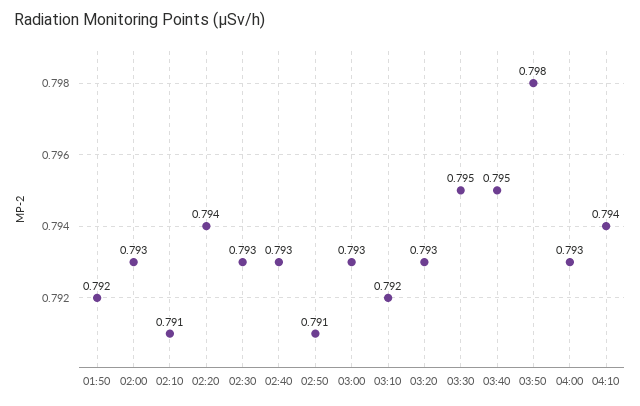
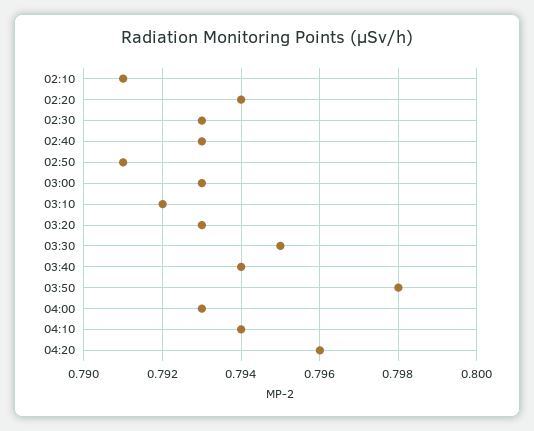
01:50: 0.792 -> none
02:00: 0.793 -> none
03:40: 0.795 -> 0.794
04:20: none -> 0.796

